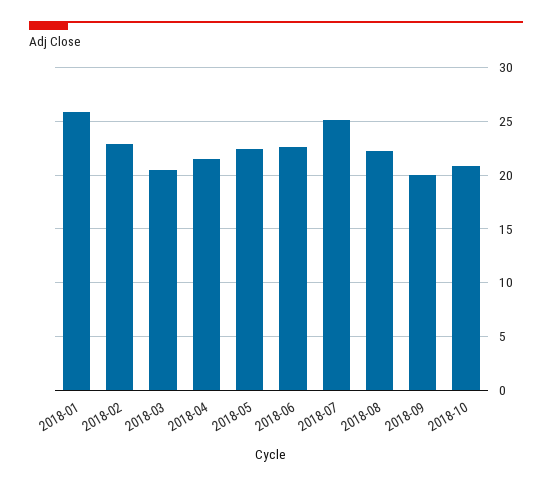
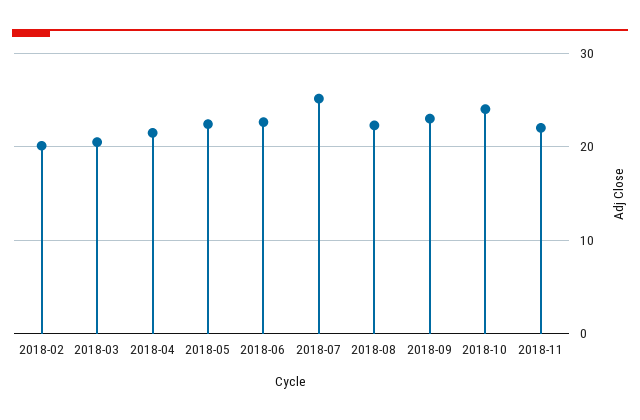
2018-01: 26 -> none
2018-02: 23 -> 20
2018-09: 20 -> 23
2018-10: 21 -> 24
2018-11: none -> 22

